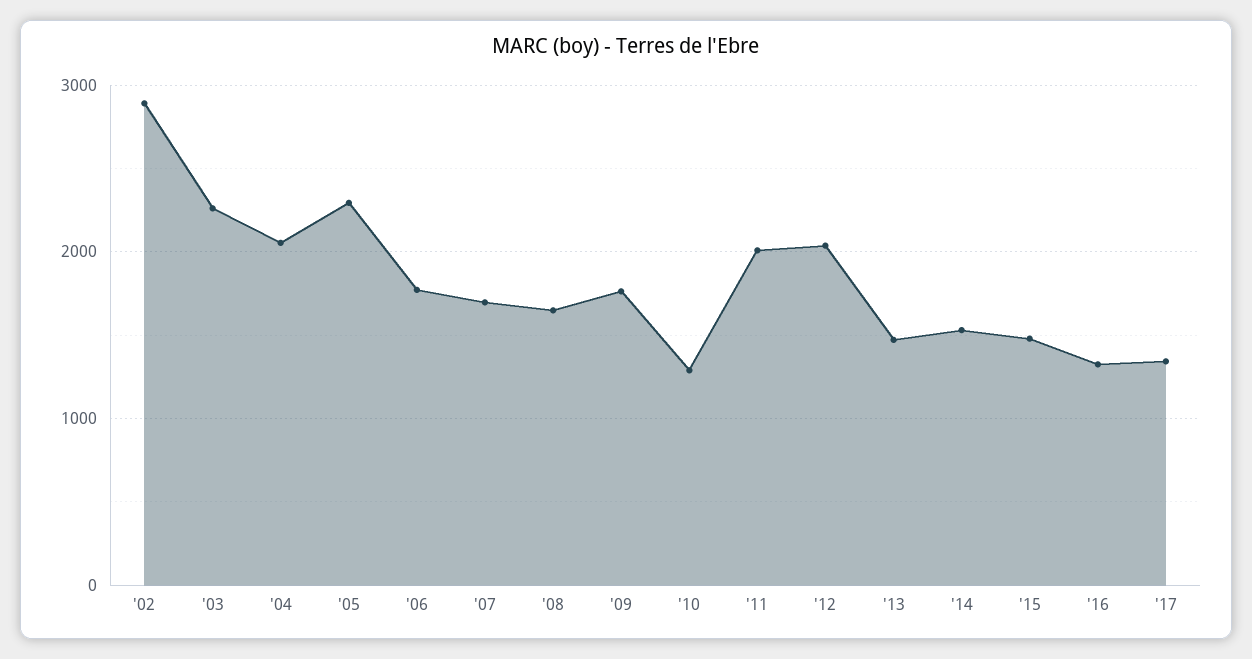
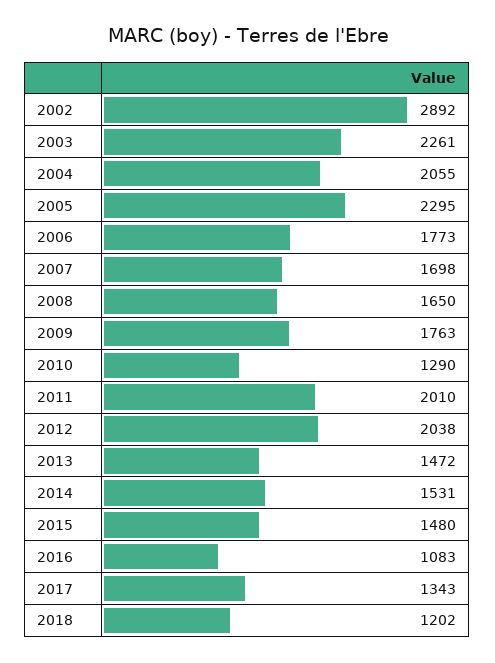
'16: 1300 -> 1083
2018: none -> 1202

